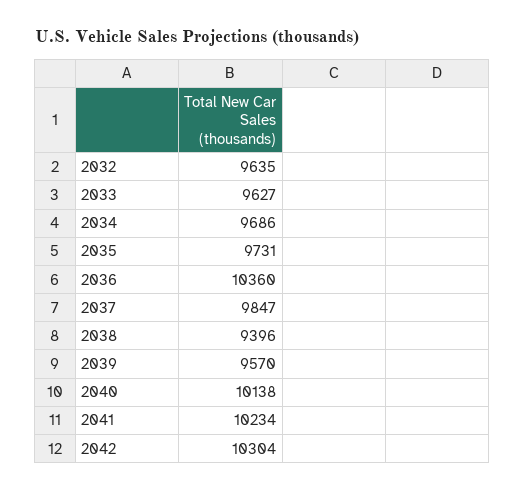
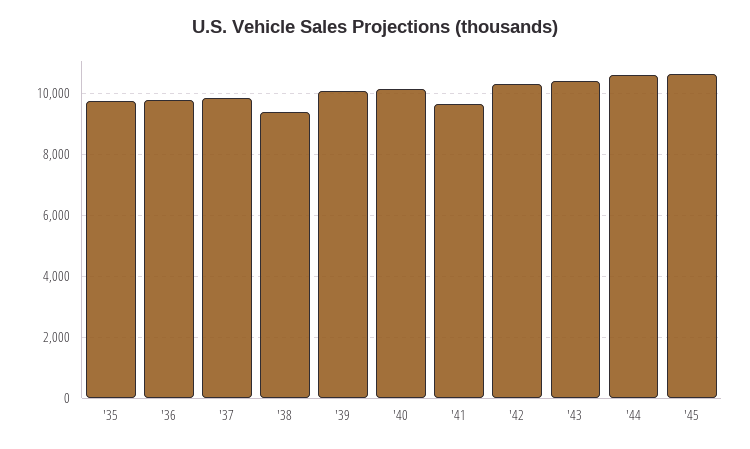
2032: 9635 -> none
2033: 9627 -> none
2034: 9686 -> none
2036: 10360 -> 9800
2039: 9570 -> 10000
2041: 10234 -> 9600
'43: none -> 10400
'44: none -> 10600
'45: none -> 10600

